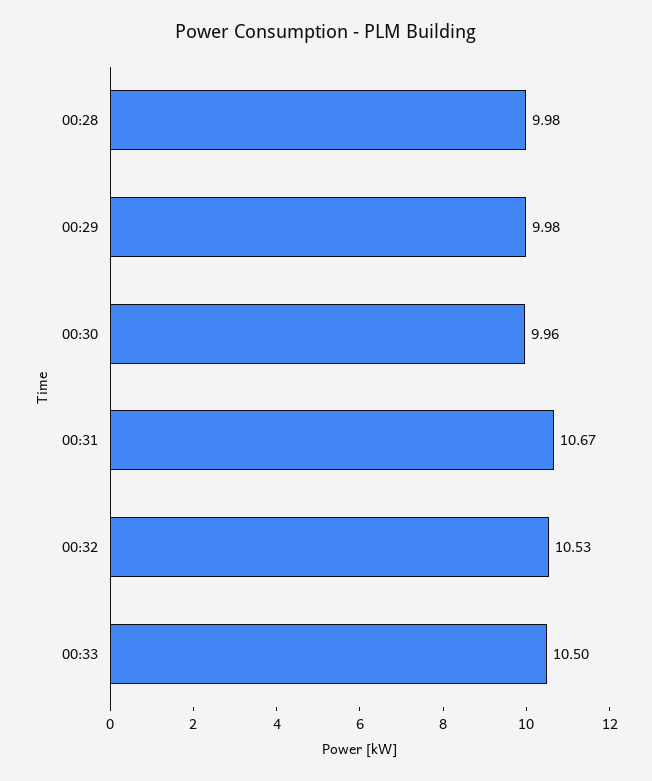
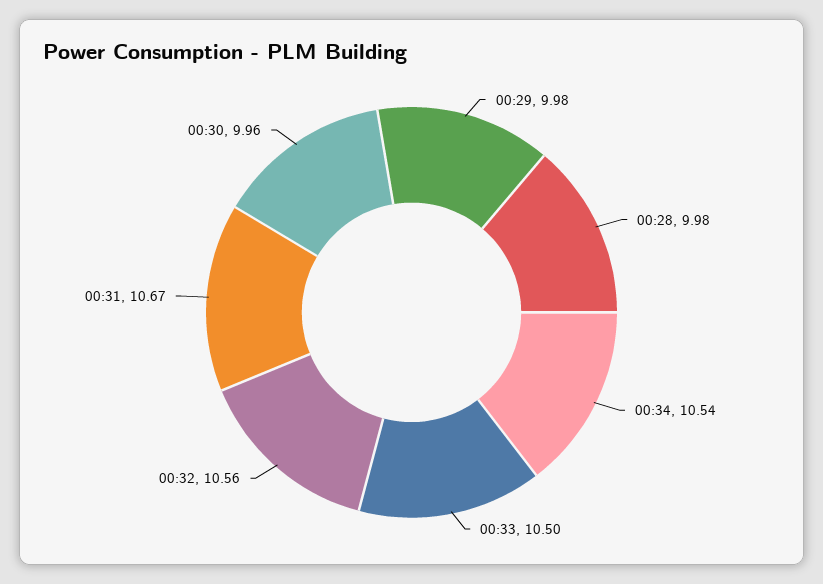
00:32: 10.53 -> 10.56
00:34: none -> 10.54

